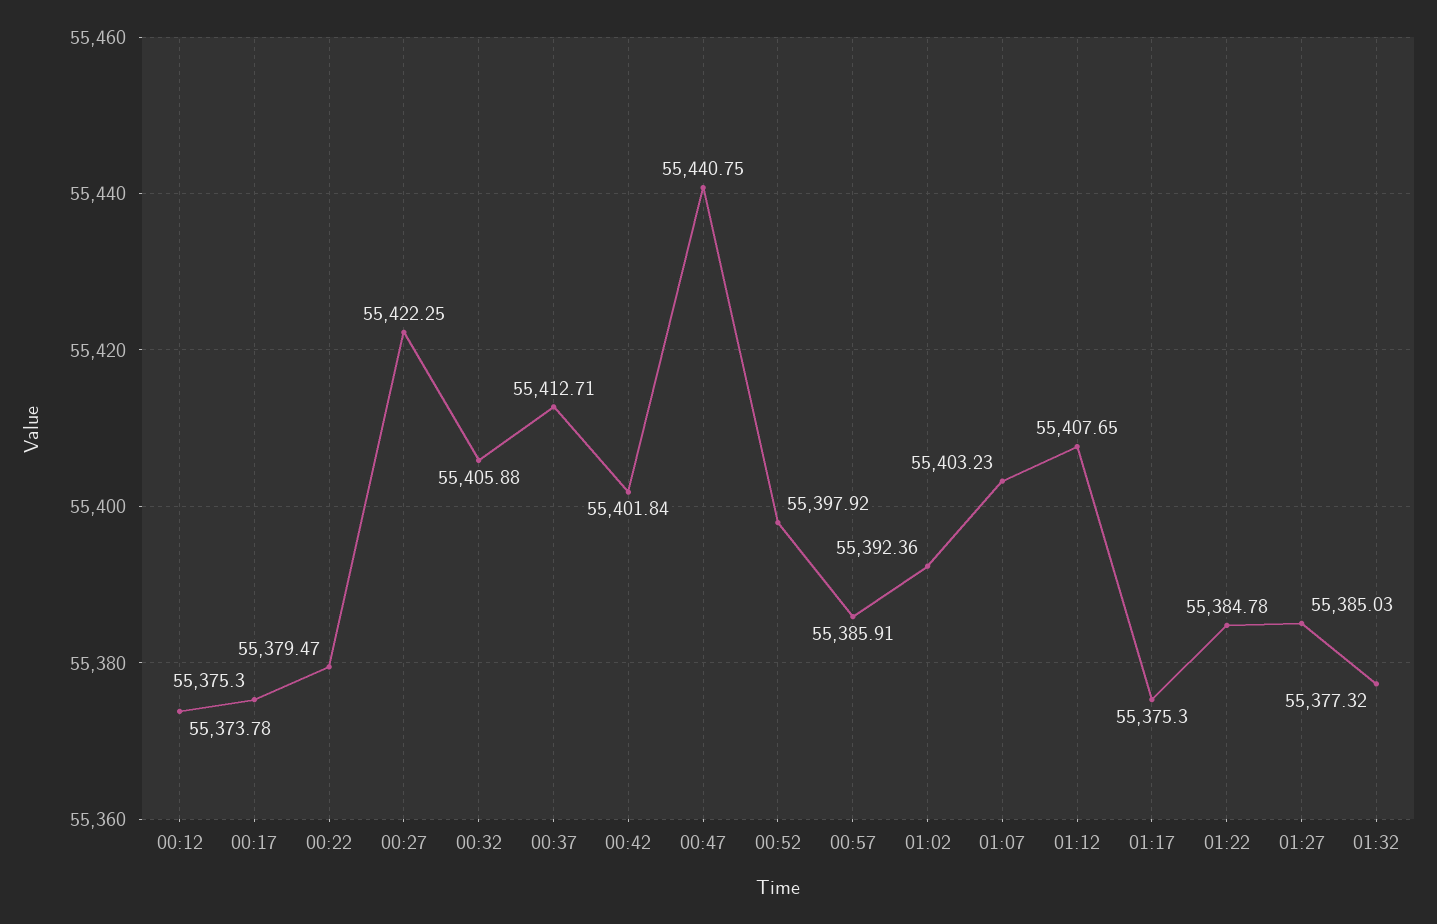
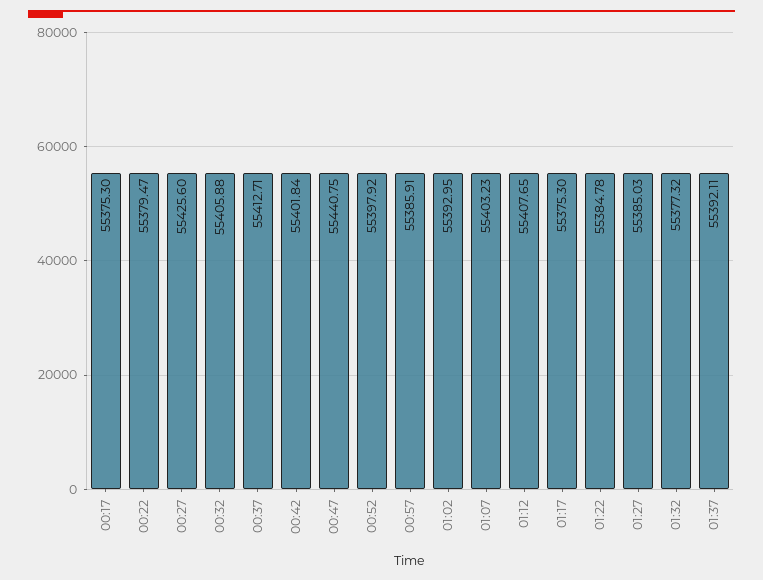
00:12: 55373.78 -> none
00:27: 55422.25 -> 55425.6
01:02: 55392.36 -> 55392.95
01:37: none -> 55392.11

